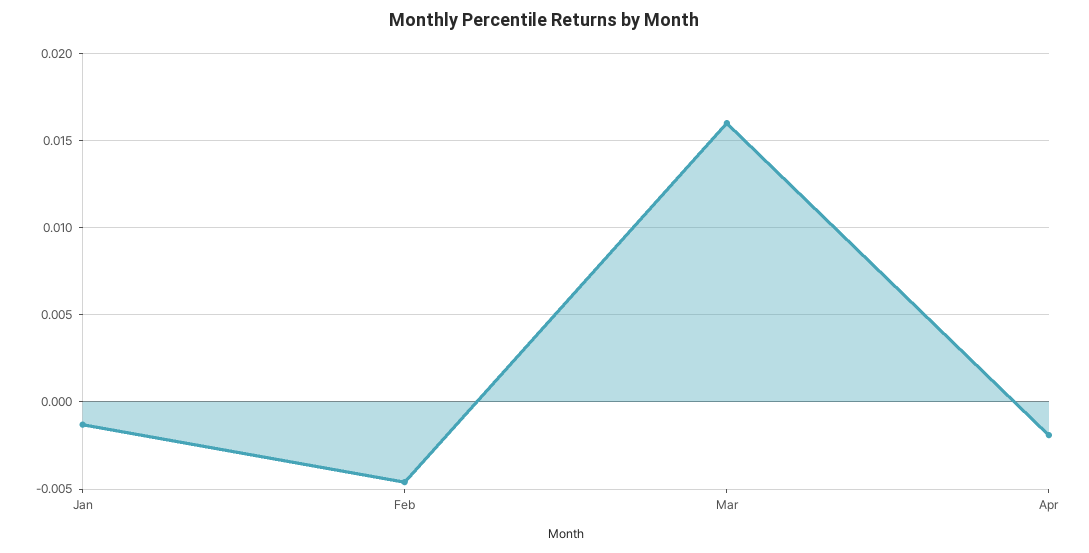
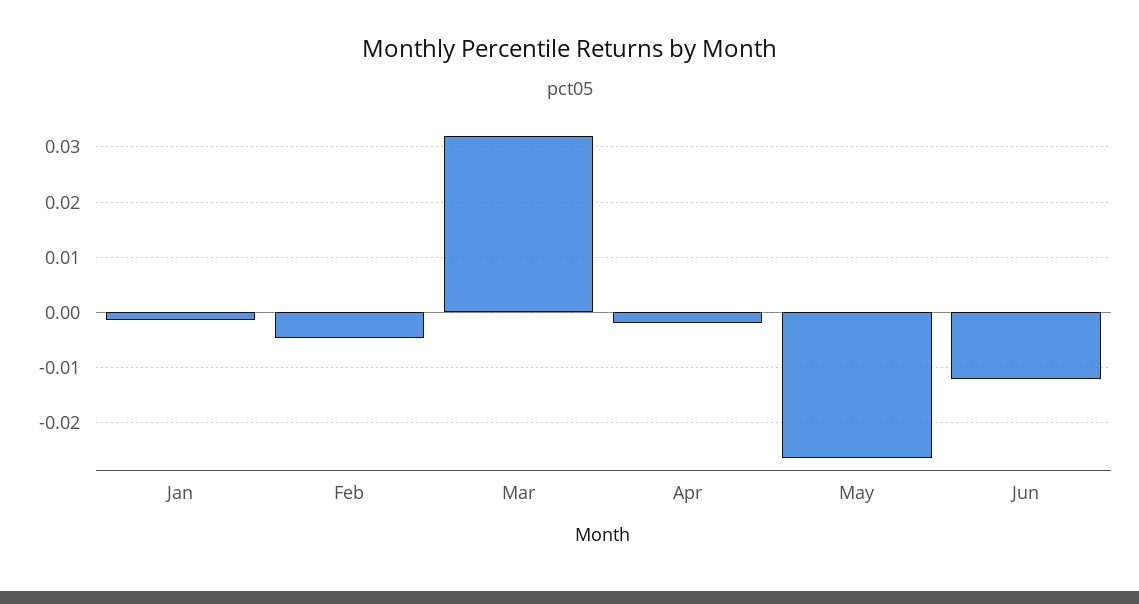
Mar: 0.016 -> 0.032
May: none -> -0.026
Jun: none -> -0.012

